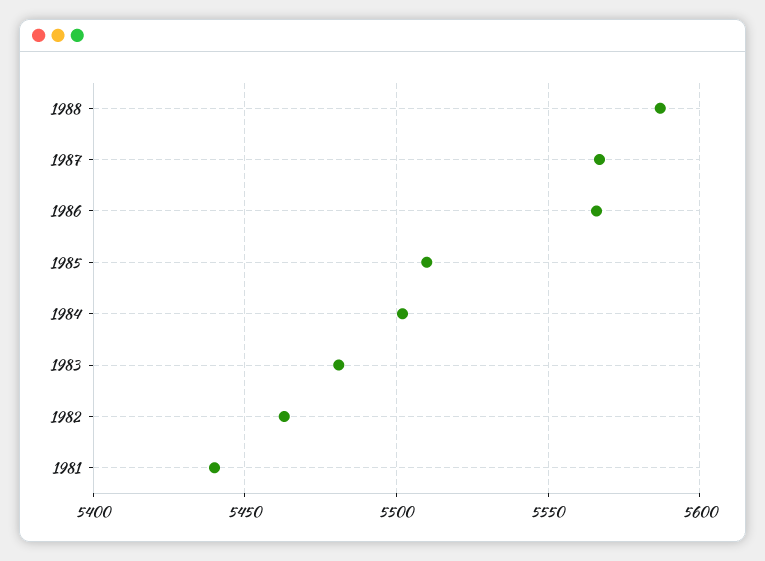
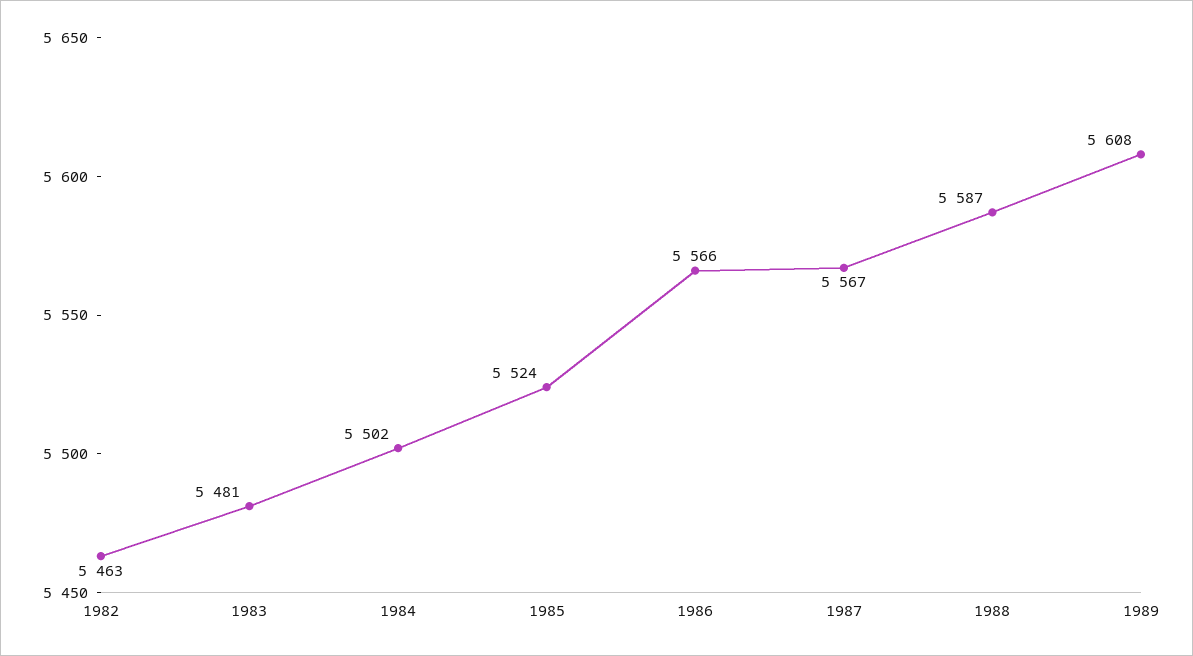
1985: 5510 -> 5524
1981: 5440 -> none
1989: none -> 5608

